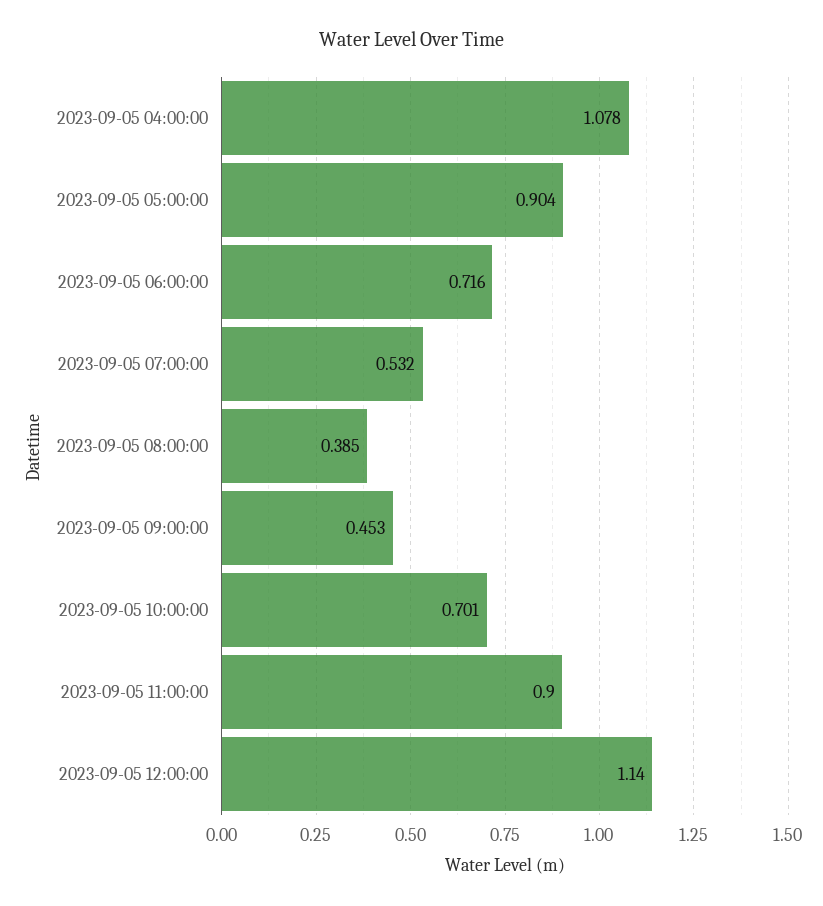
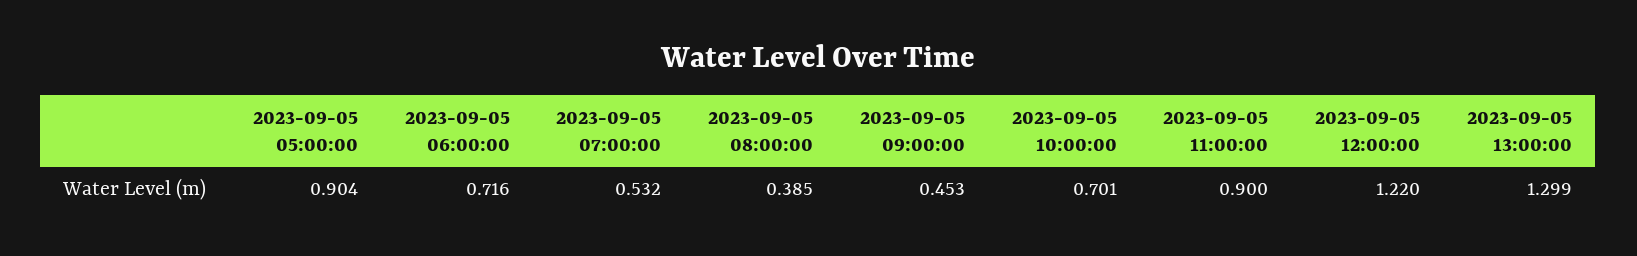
2023-09-05 04:00:00: 1.078 -> none
2023-09-05 12:00:00: 1.14 -> 1.22
2023-09-05 13:00:00: none -> 1.299

